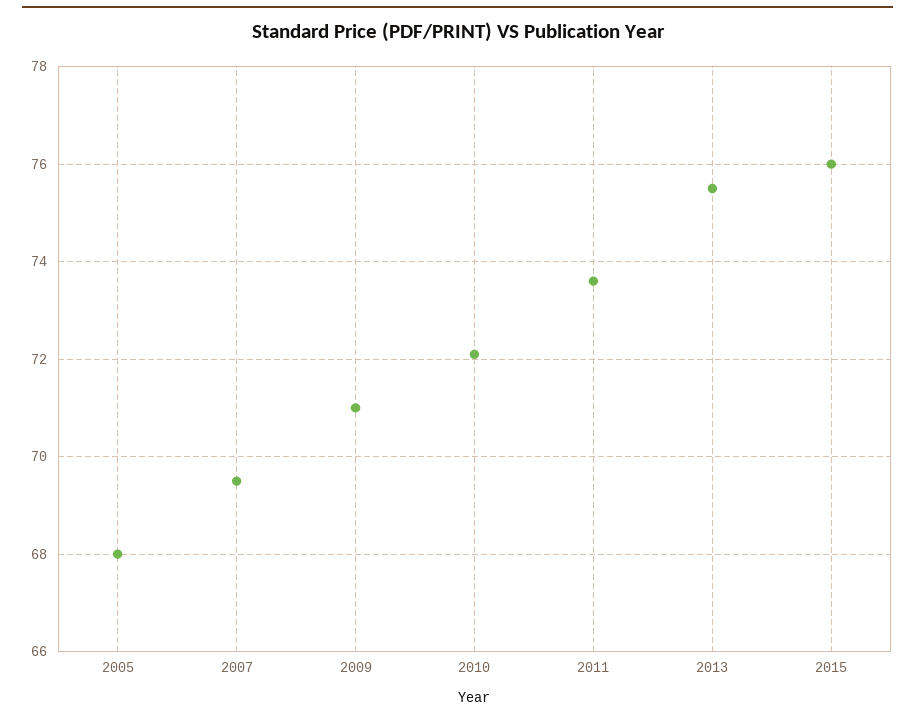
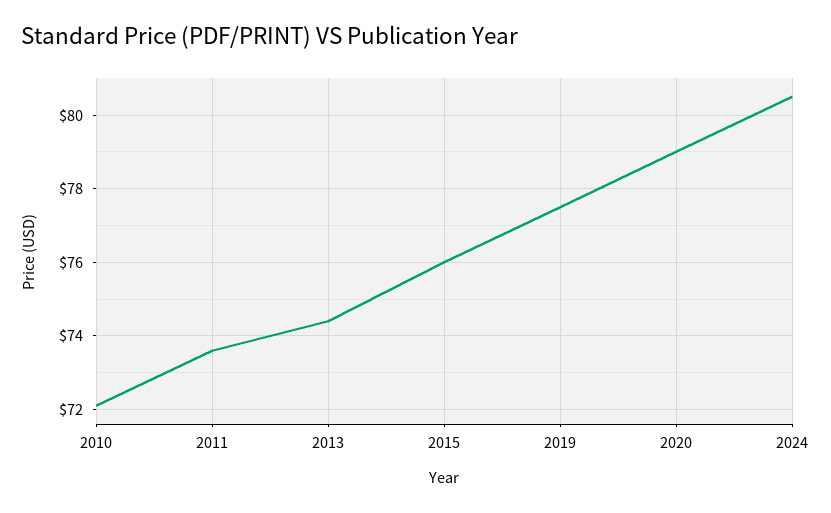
2005: 68 -> none
2007: 69.5 -> none
2009: 71 -> none
2013: 75.5 -> 74.5
2019: none -> 77.5
2020: none -> 79
2024: none -> 80.5

